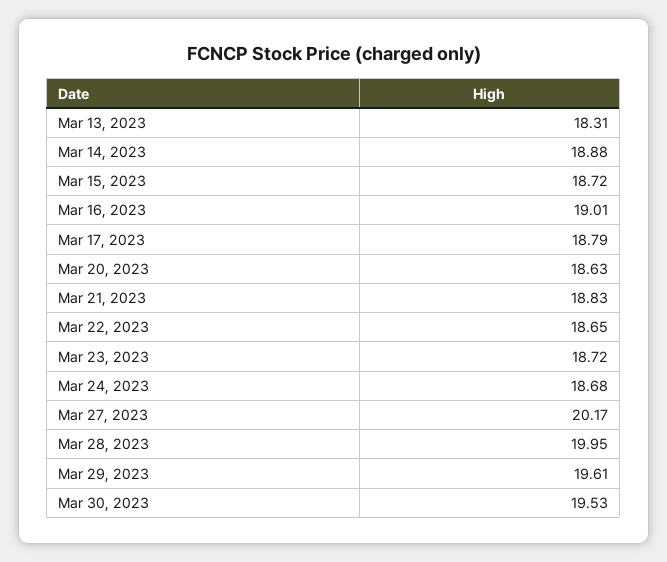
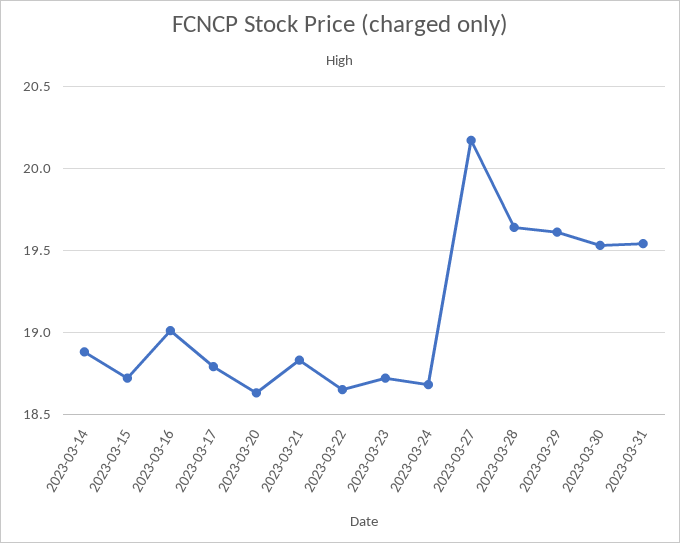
Mar 13, 2023: 18.31 -> none
Mar 28, 2023: 19.95 -> 19.65
2023-03-31: none -> 19.55

